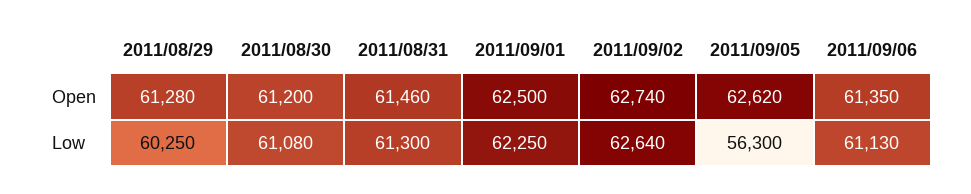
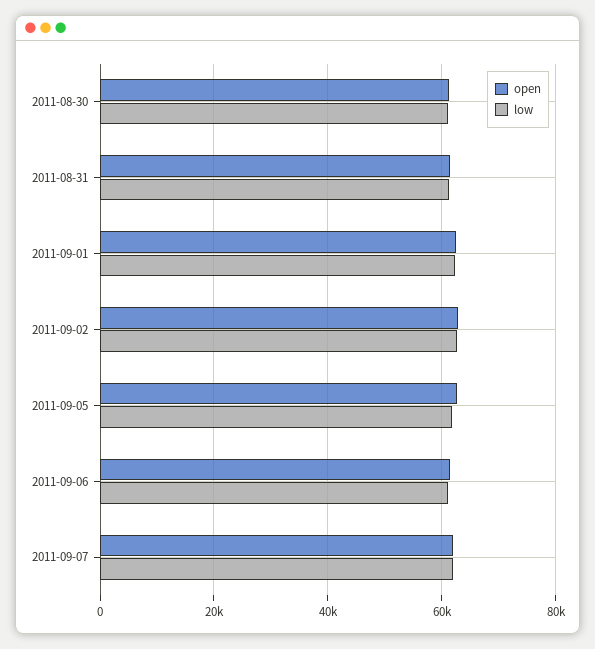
Open, 2011/08/29: 61280 -> none
Low, 2011/08/29: 60250 -> none
Low, 2011/09/05: 56300 -> 62000
Open, 2011-09-07: none -> 62000
Low, 2011-09-07: none -> 62000

